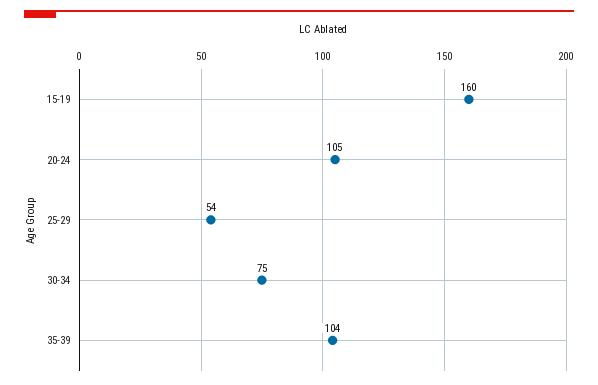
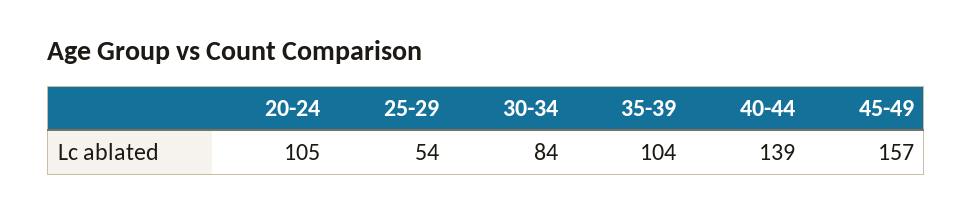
15-19: 160 -> none
30-34: 75 -> 84
40-44: none -> 139
45-49: none -> 157

